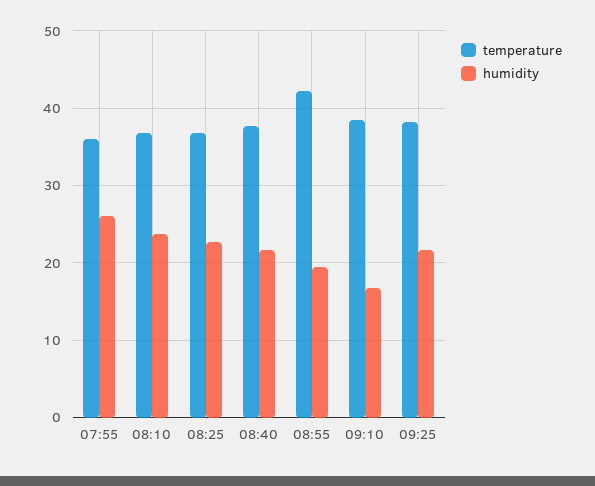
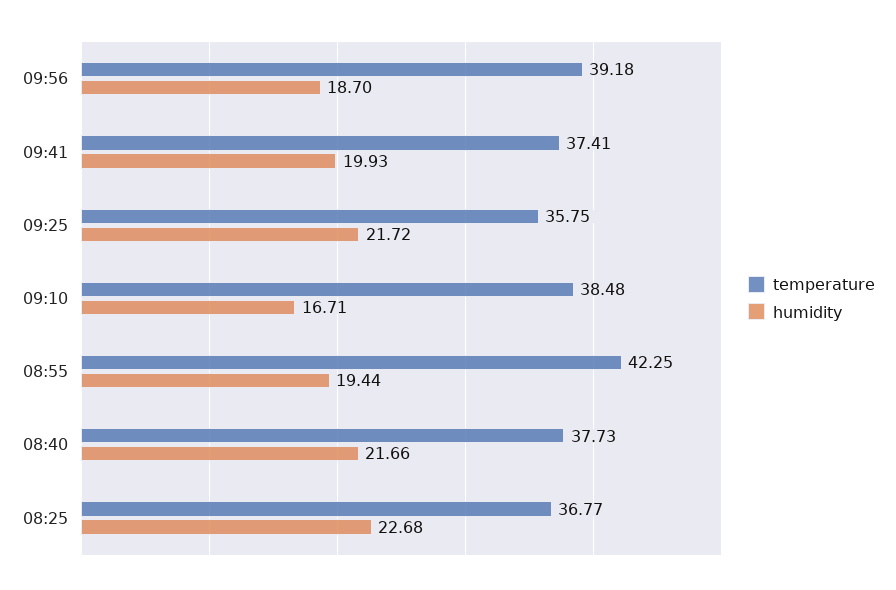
temperature, 07:55: 36 -> none
humidity, 07:55: 26 -> none
temperature, 08:10: 37 -> none
humidity, 08:10: 24 -> none
temperature, 09:25: 38 -> 35.75
temperature, 09:56: none -> 39.18
humidity, 09:56: none -> 18.7
temperature, 09:41: none -> 37.41
humidity, 09:41: none -> 19.93

